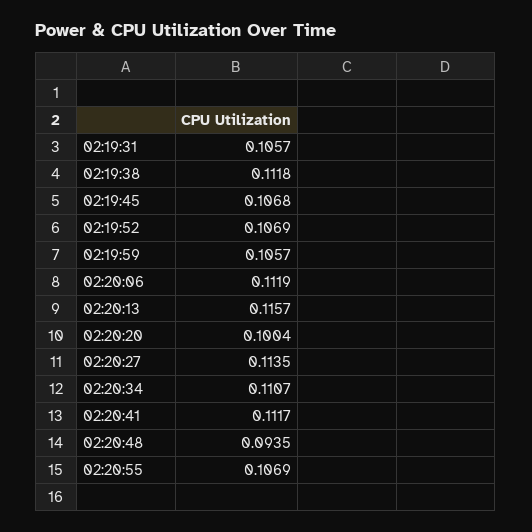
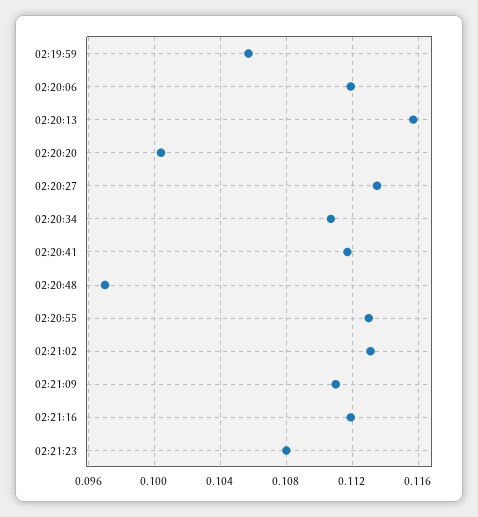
02:19:31: 0.1057 -> none
02:19:38: 0.1118 -> none
02:19:45: 0.1068 -> none
02:19:52: 0.1069 -> none
02:20:48: 0.0935 -> 0.097
02:20:55: 0.1069 -> 0.113
02:21:02: none -> 0.113
02:21:09: none -> 0.111
02:21:16: none -> 0.112
02:21:23: none -> 0.108

